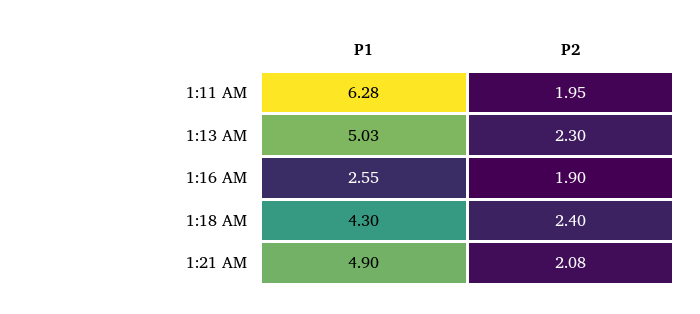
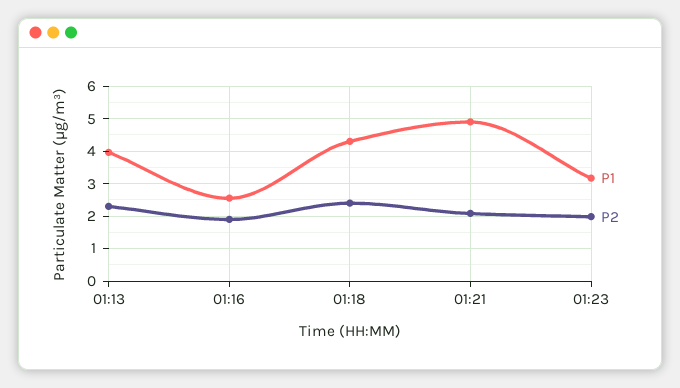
P1, 1:11 AM: 6.28 -> none
P2, 1:11 AM: 1.95 -> none
P1, 1:13 AM: 5.03 -> 4
P1, 01:23: none -> 3.2
P2, 01:23: none -> 2

